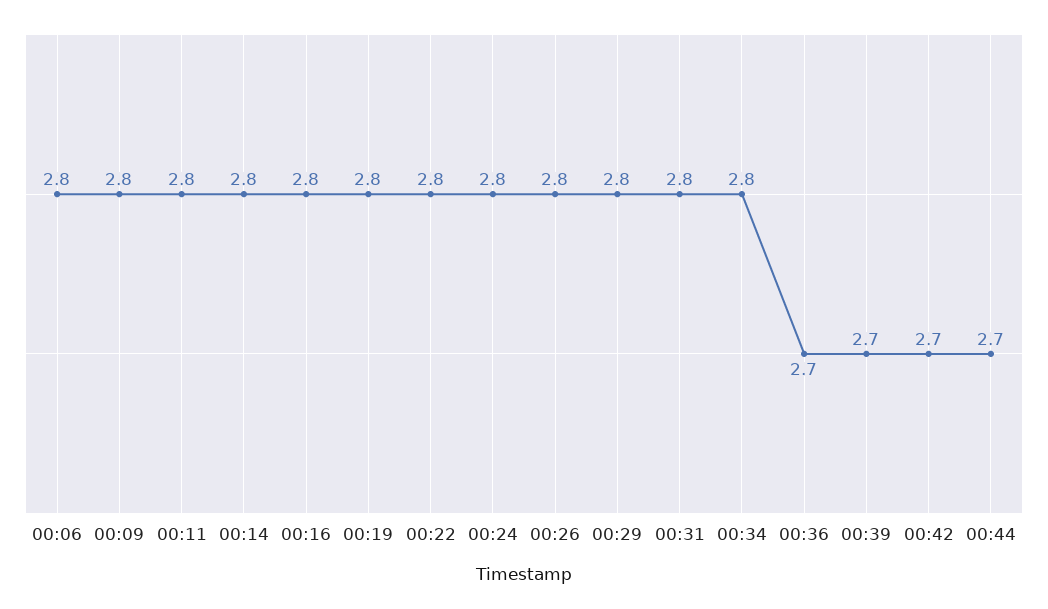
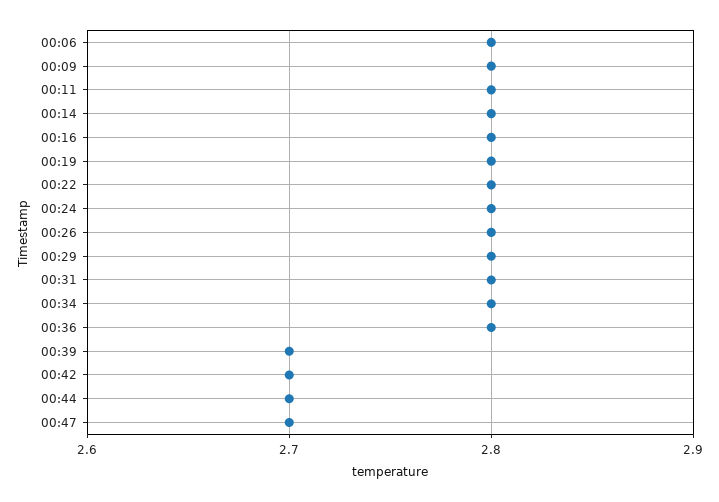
00:36: 2.7 -> 2.8
00:47: none -> 2.7

